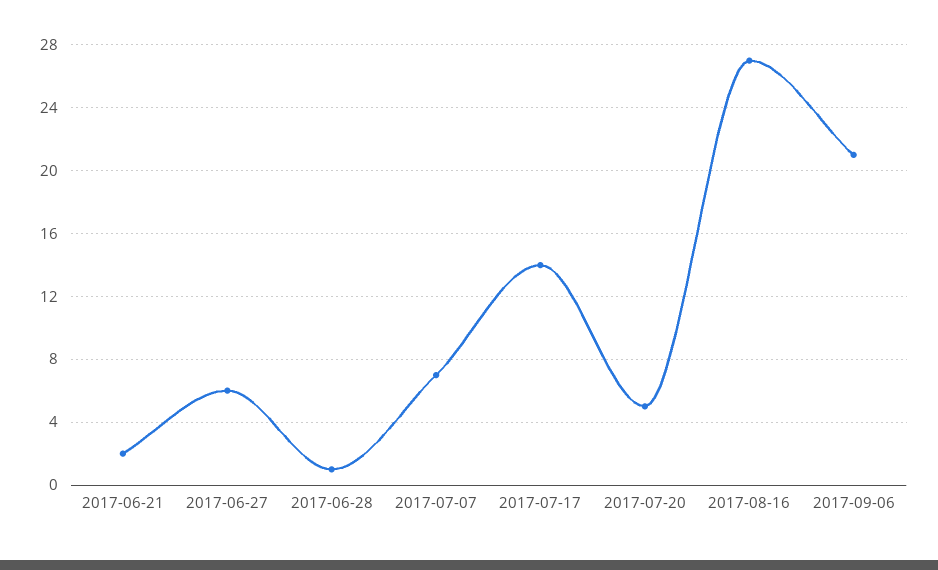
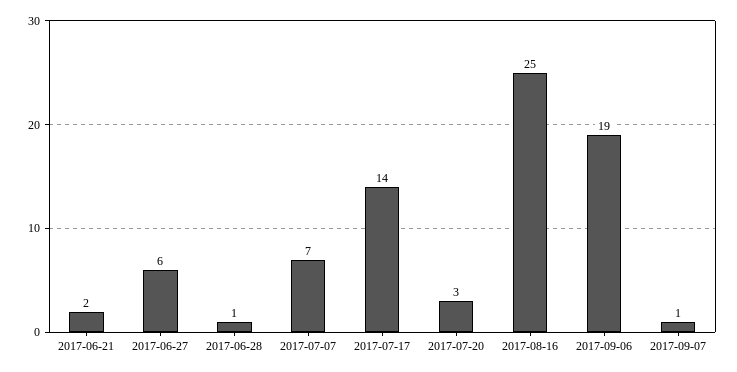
2017-07-20: 5 -> 3
2017-08-16: 27 -> 25
2017-09-06: 21 -> 19
2017-09-07: none -> 1

